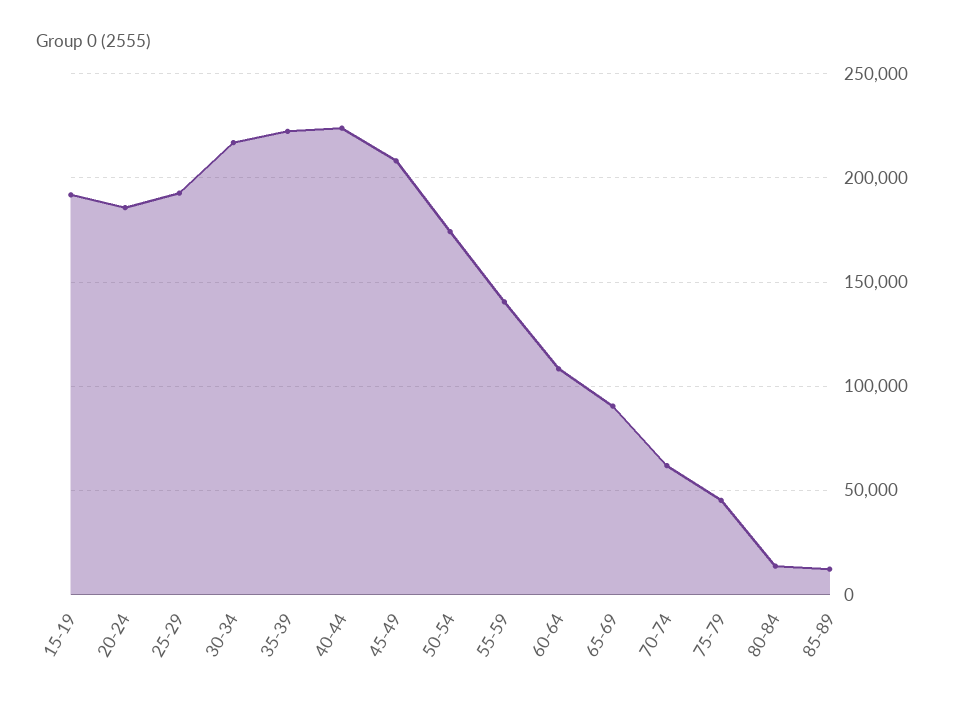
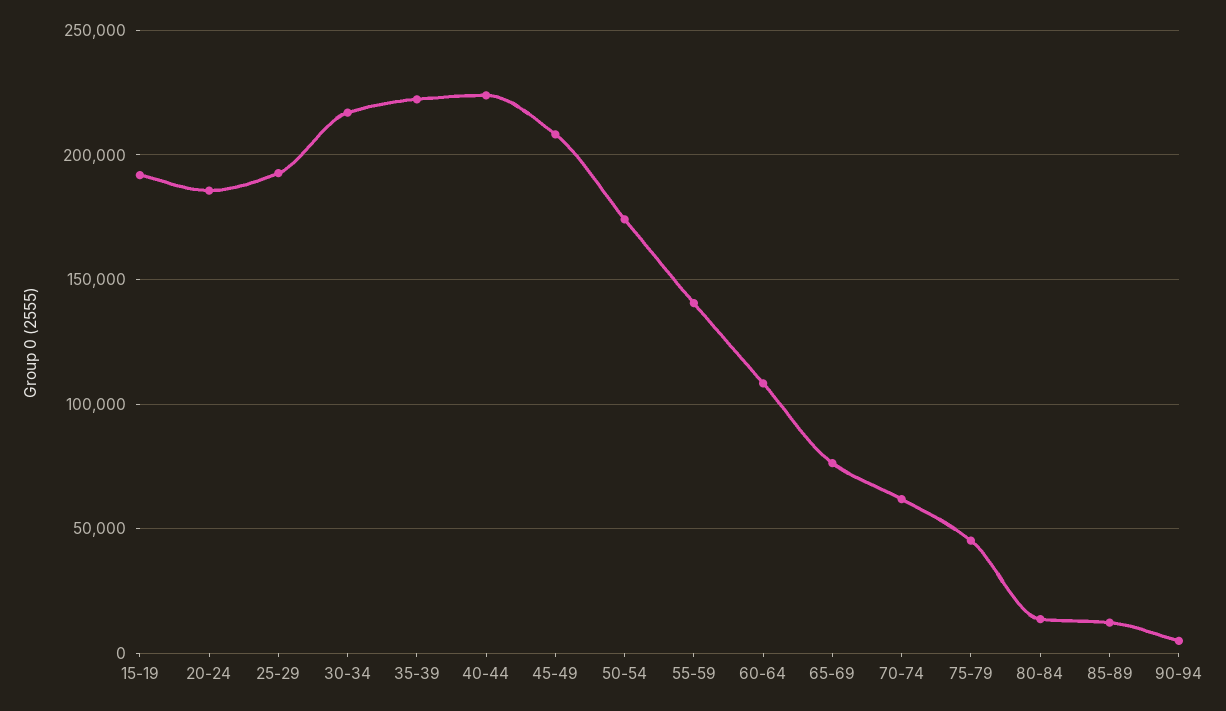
65-69: 90000 -> 75000
90-94: none -> 5000

